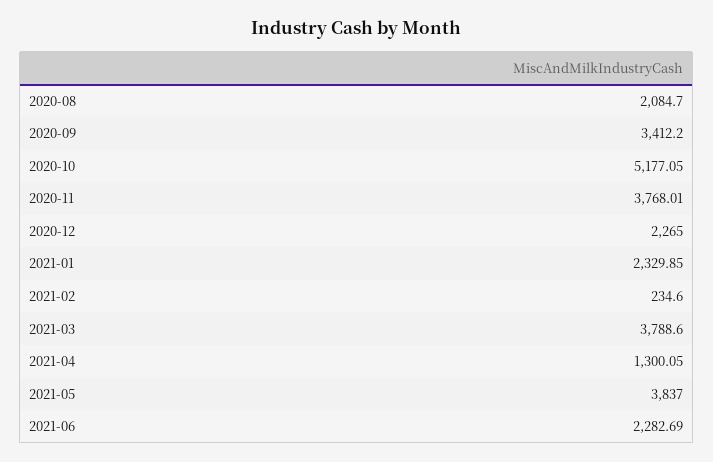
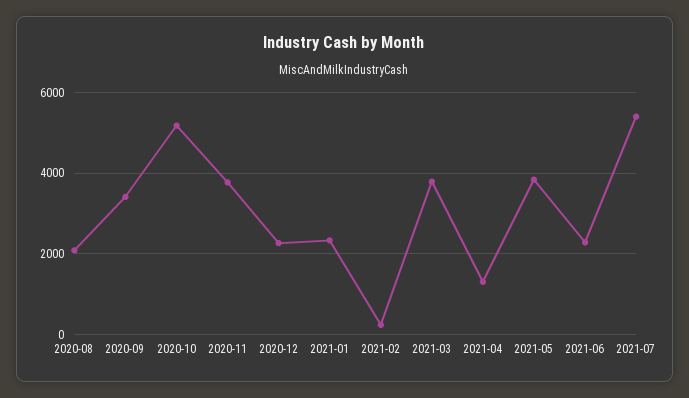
2021-07: none -> 5400

